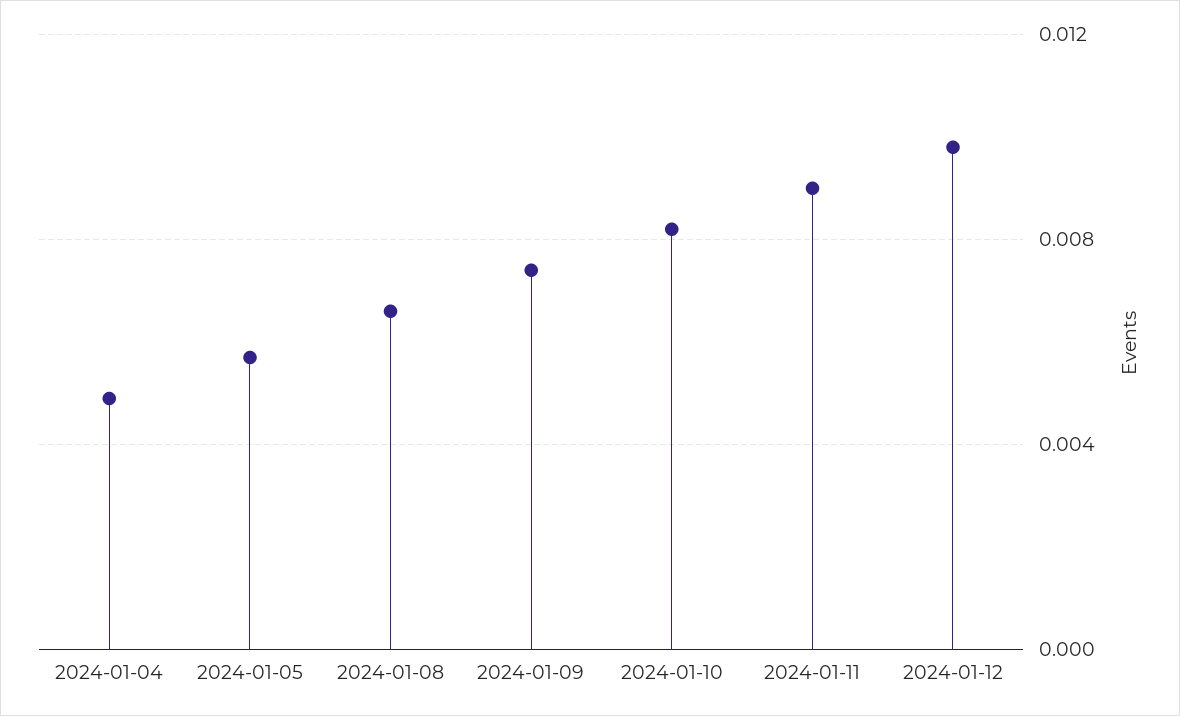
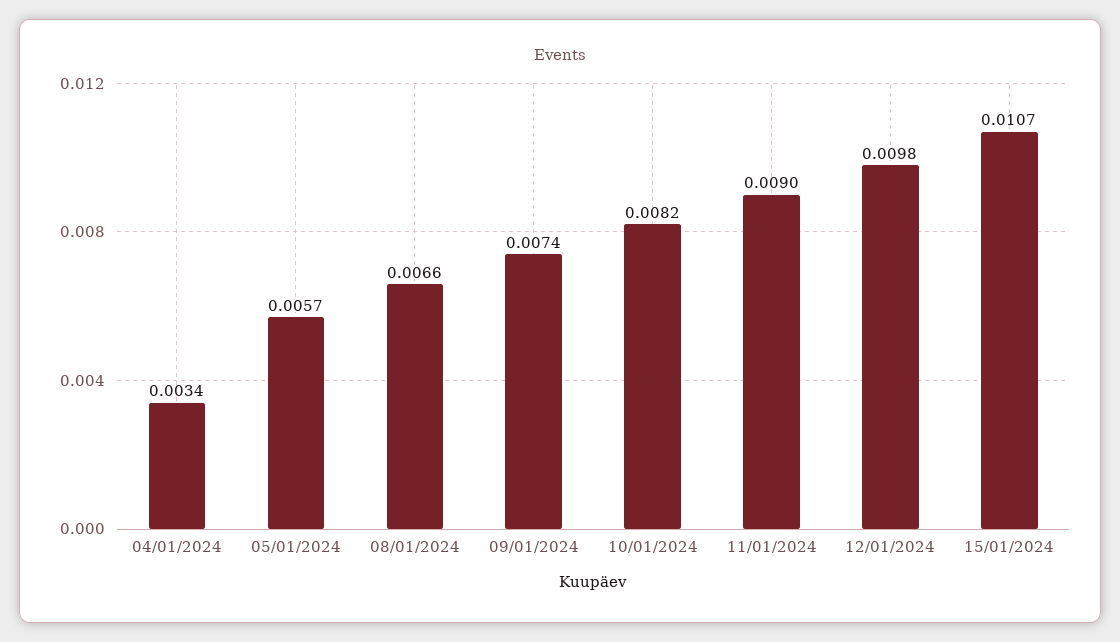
2024-01-04: 0.005 -> 0.0034
15/01/2024: none -> 0.0107

